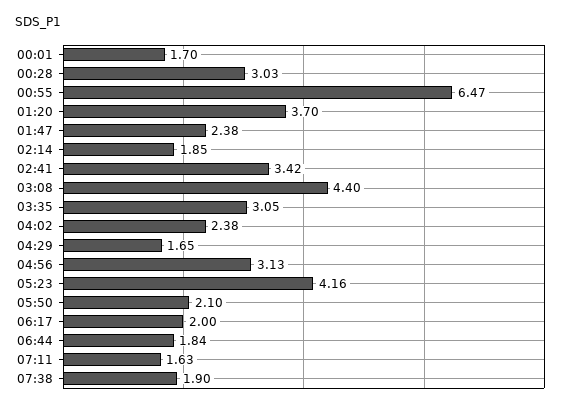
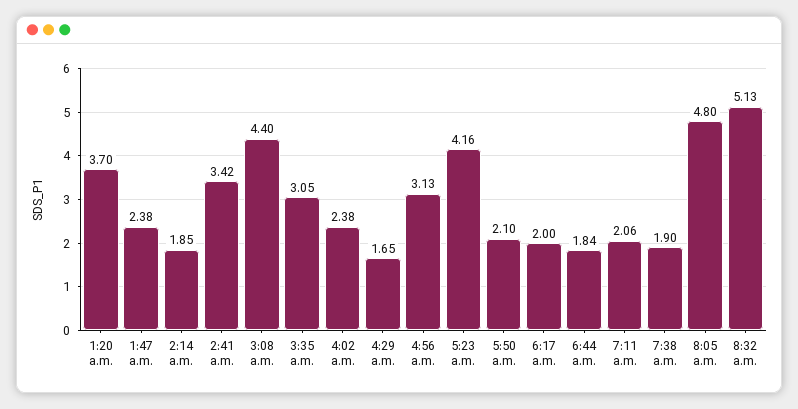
00:01: 1.7 -> none
00:28: 3.03 -> none
00:55: 6.47 -> none
07:11: 1.63 -> 2.06
8:05 a.m.: none -> 4.8
8:32 a.m.: none -> 5.13

